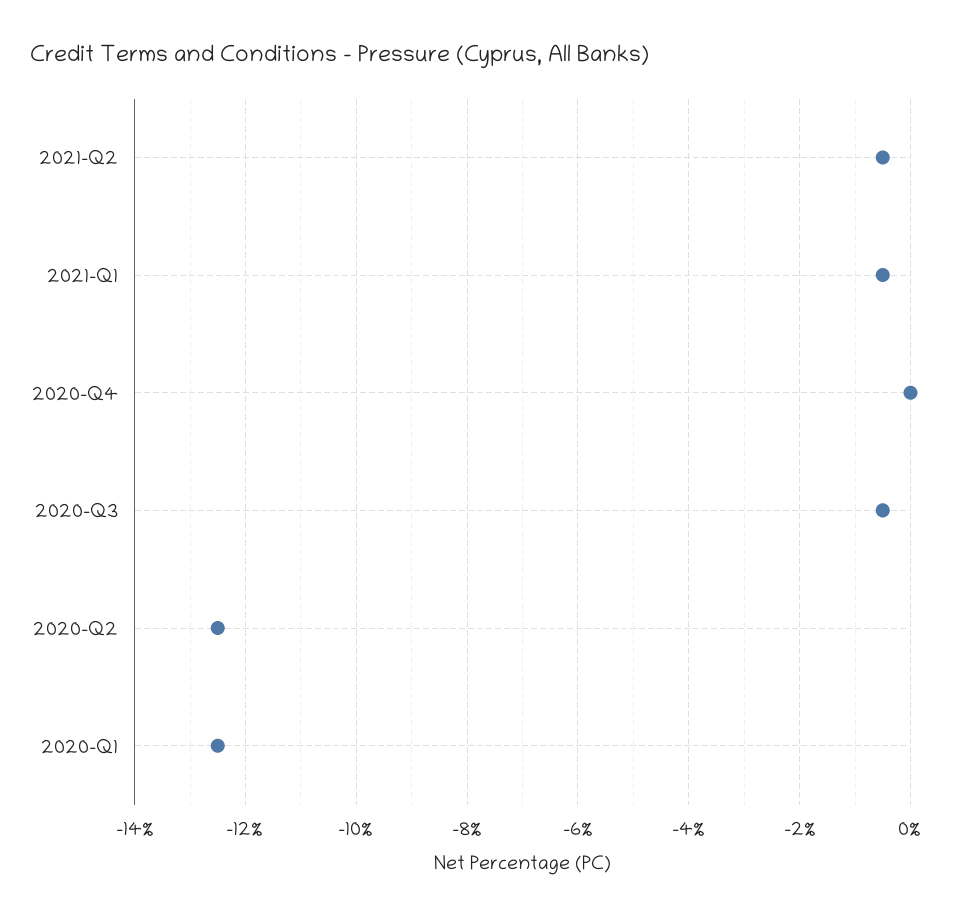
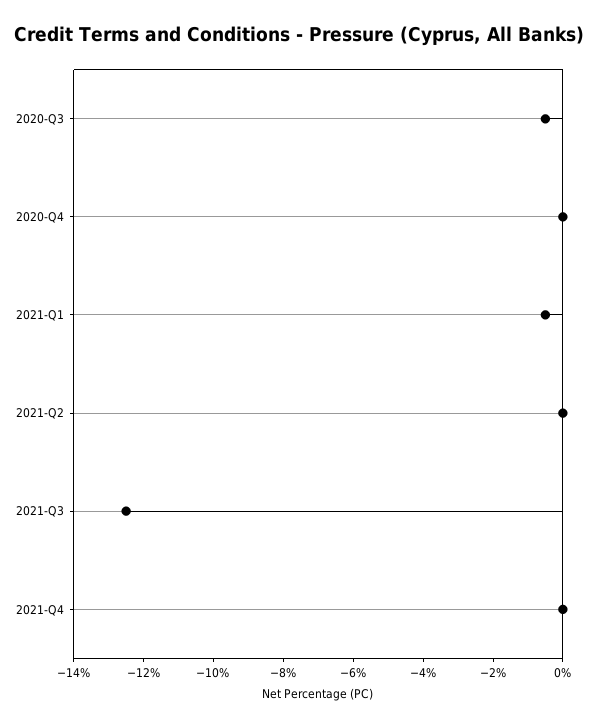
2021-Q2: -0.5 -> 0
2020-Q2: -12.5 -> none
2020-Q1: -12.5 -> none
2021-Q3: none -> -12.5
2021-Q4: none -> 0

